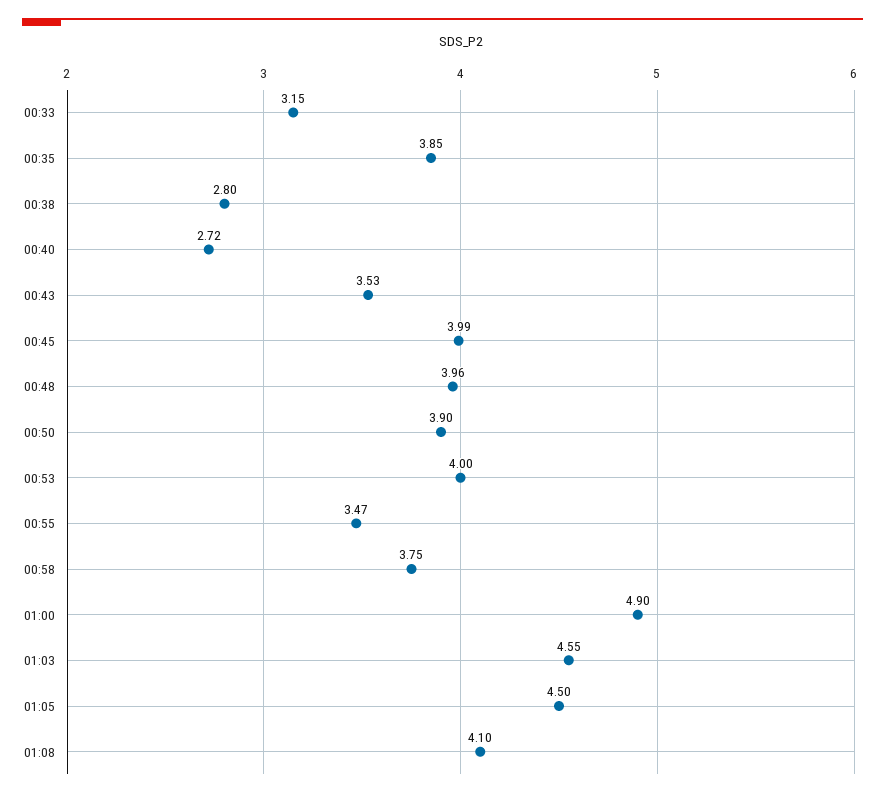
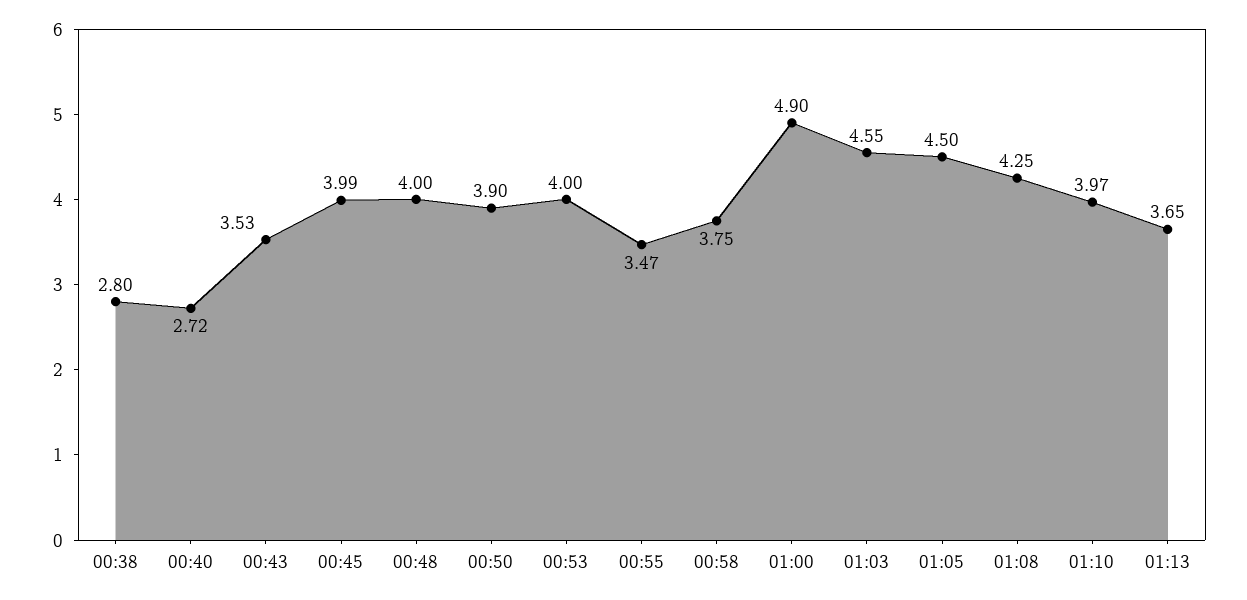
00:33: 3.15 -> none
00:35: 3.85 -> none
00:48: 3.96 -> 4
01:08: 4.1 -> 4.25
01:10: none -> 3.97
01:13: none -> 3.65

